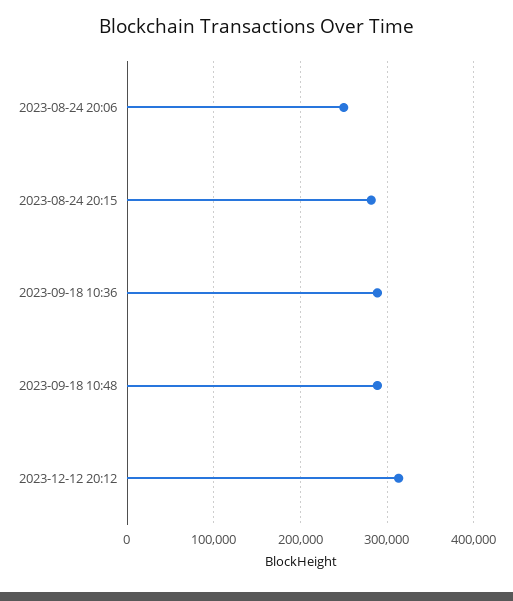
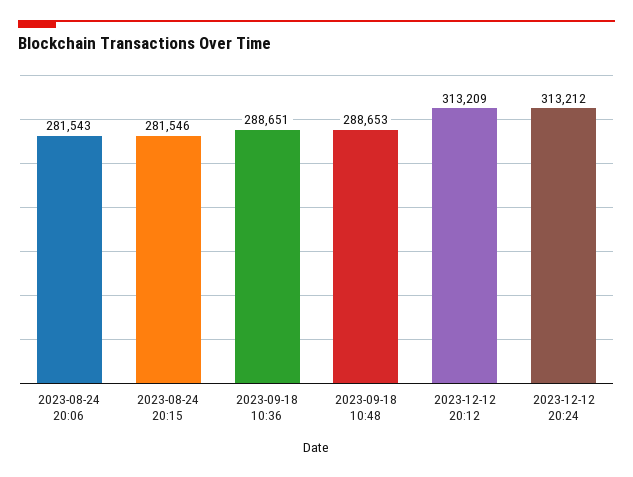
2023-08-24 20:06: 250000 -> 281543
2023-12-12 20:24: none -> 313212

